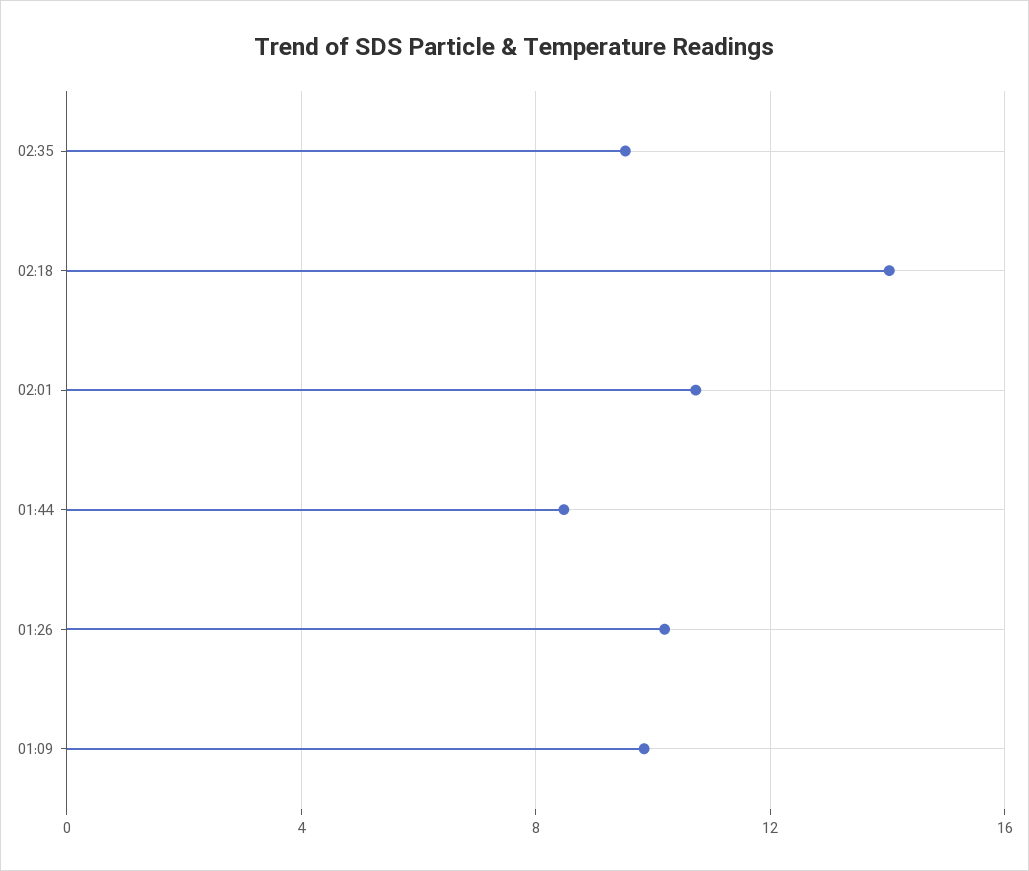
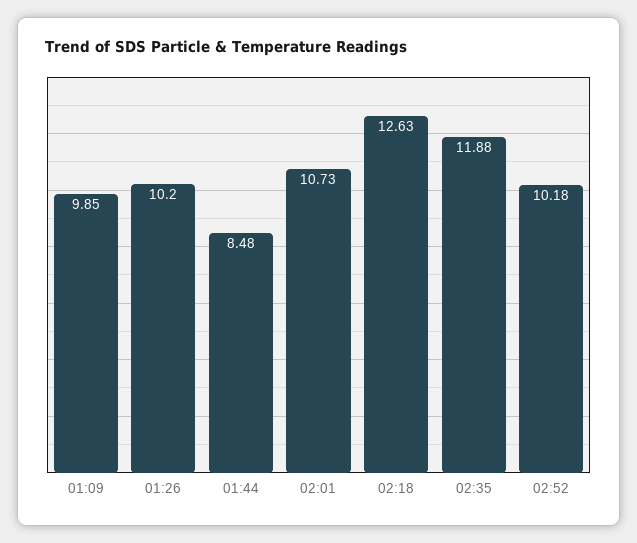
02:35: 9.5 -> 11.88
02:18: 14 -> 12.63
02:52: none -> 10.18

